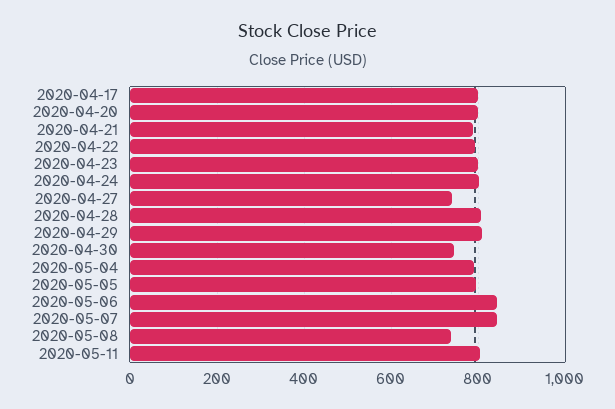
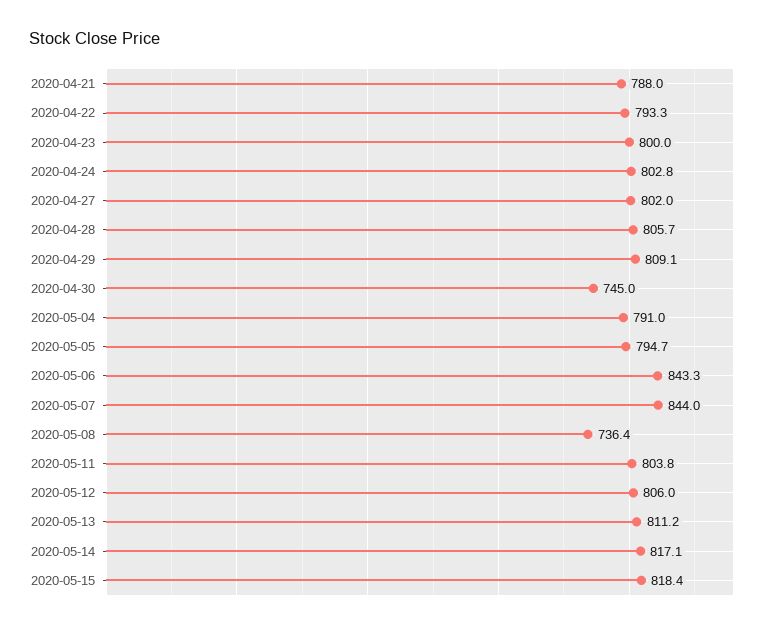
2020-04-17: 800 -> none
2020-04-20: 800 -> none
2020-04-27: 740 -> 802
2020-05-12: none -> 806
2020-05-13: none -> 811.2
2020-05-14: none -> 817.1
2020-05-15: none -> 818.4

